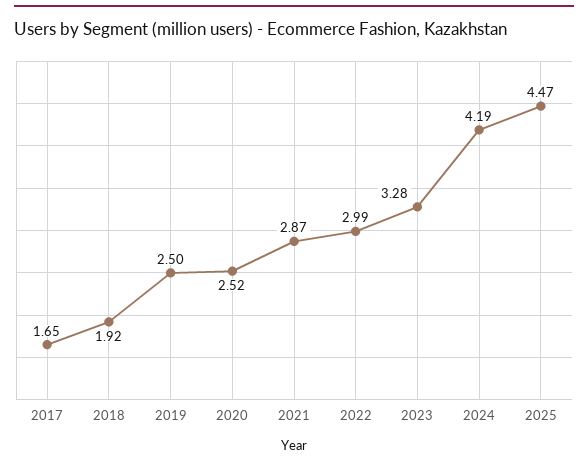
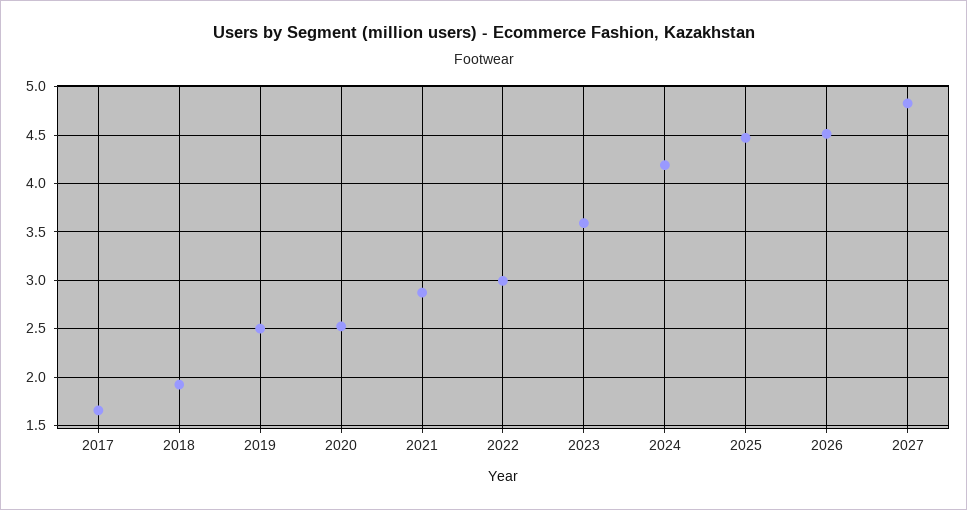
2023: 3.28 -> 3.6
2026: none -> 4.5
2027: none -> 4.8

